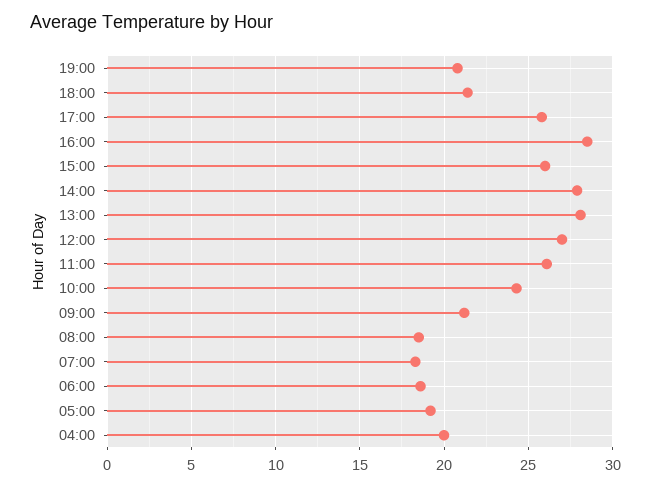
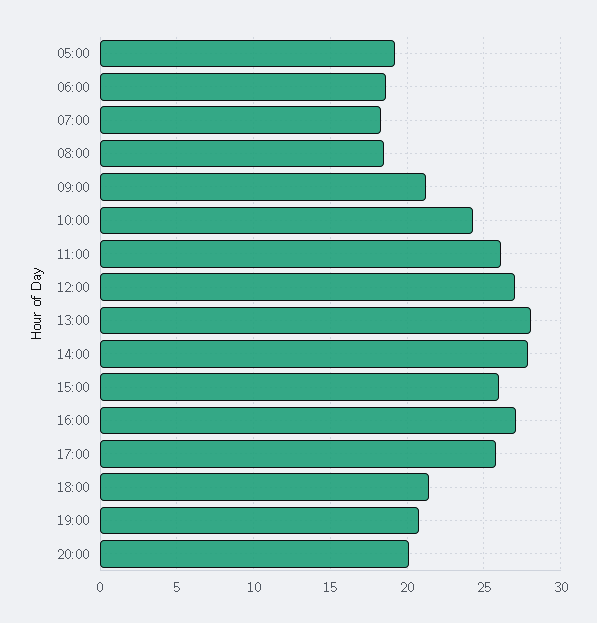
16:00: 28.5 -> 27
04:00: 20 -> none
20:00: none -> 20

